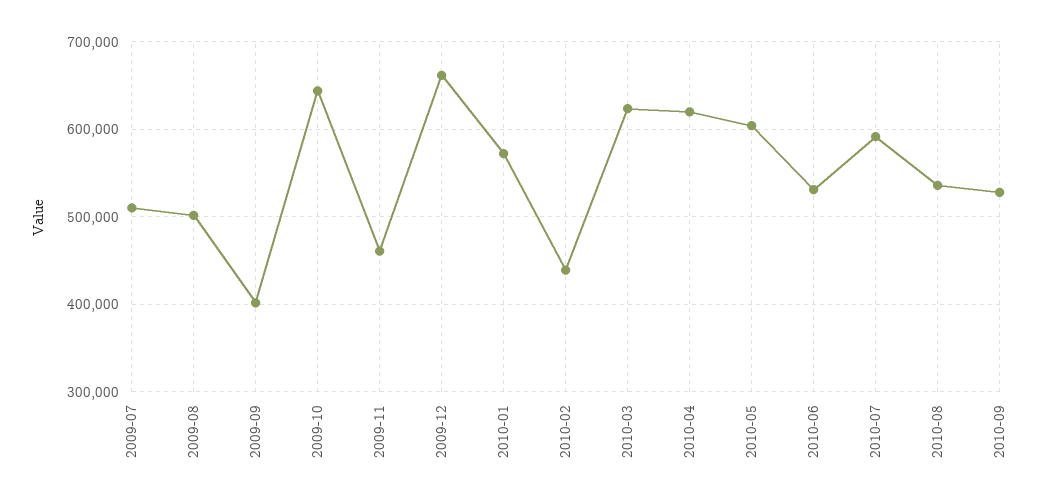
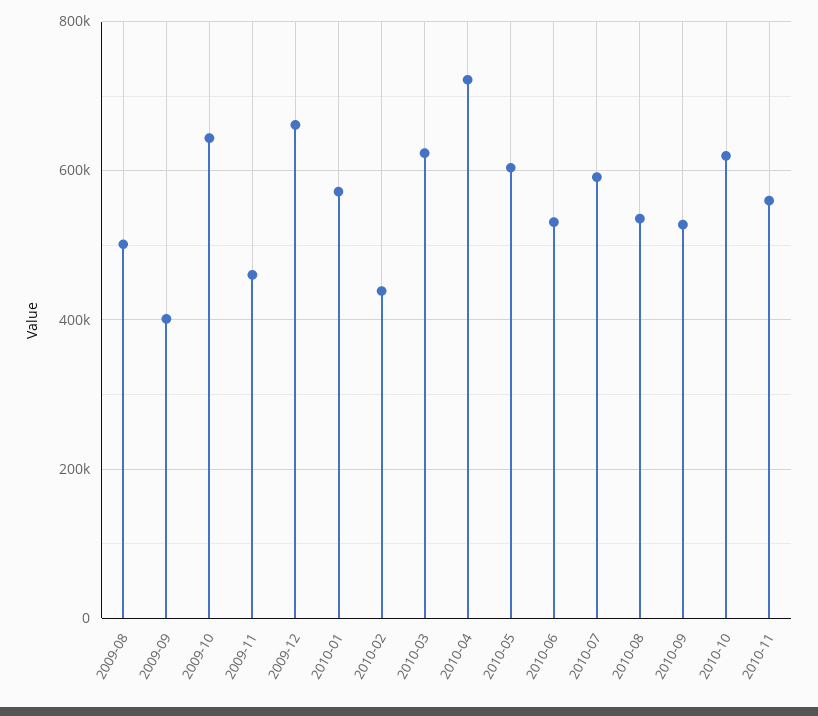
2009-07: 510000 -> none
2010-04: 620000 -> 720000
2010-10: none -> 620000
2010-11: none -> 560000

